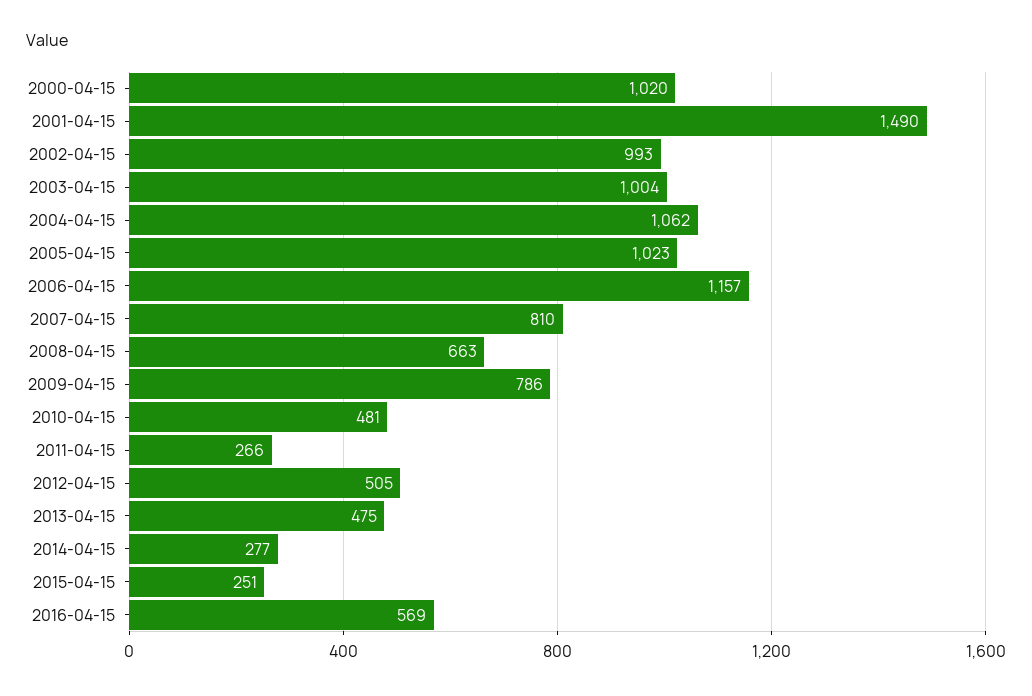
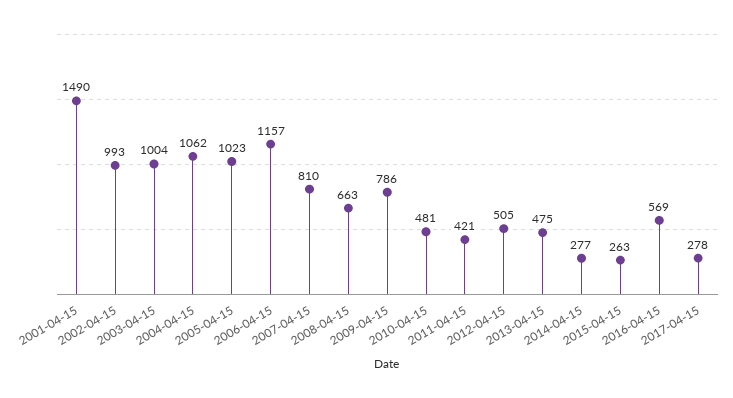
2000-04-15: 1020 -> none
2011-04-15: 266 -> 421
2015-04-15: 251 -> 263
2017-04-15: none -> 278

